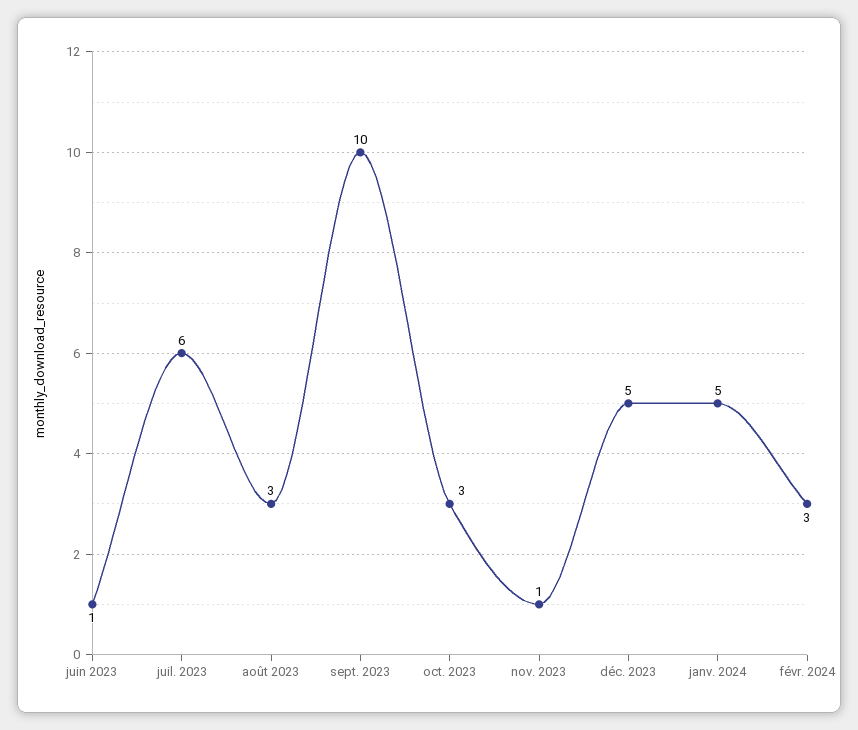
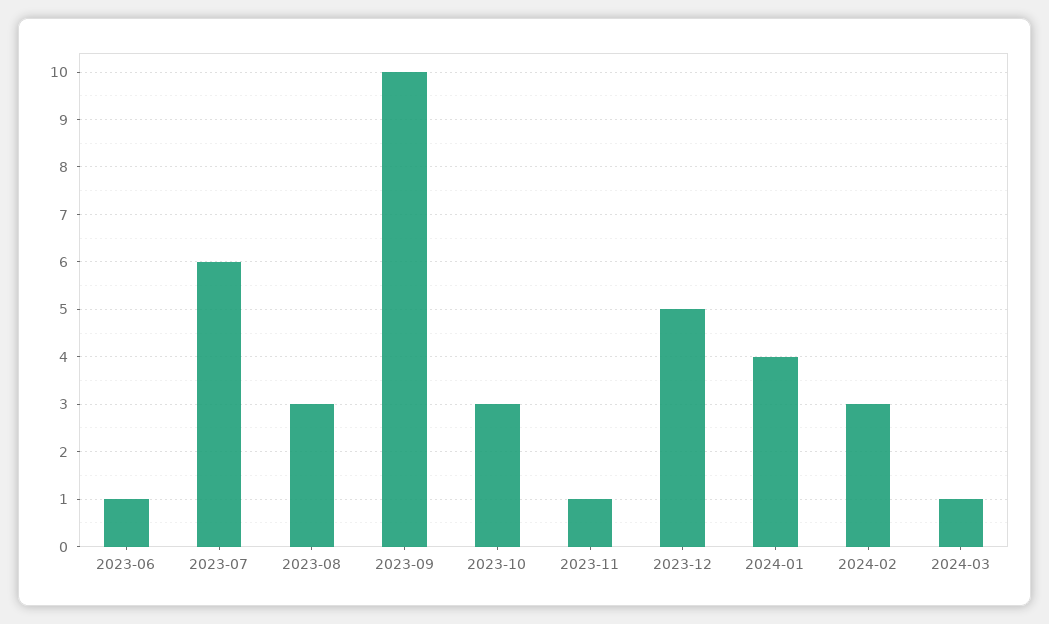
janv. 2024: 5 -> 4
2024-03: none -> 1

